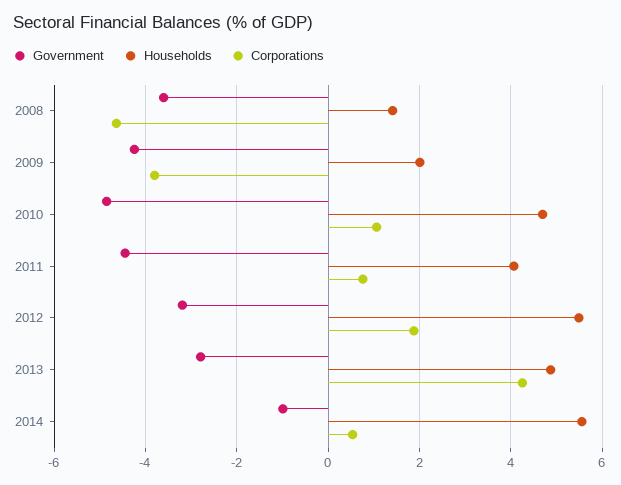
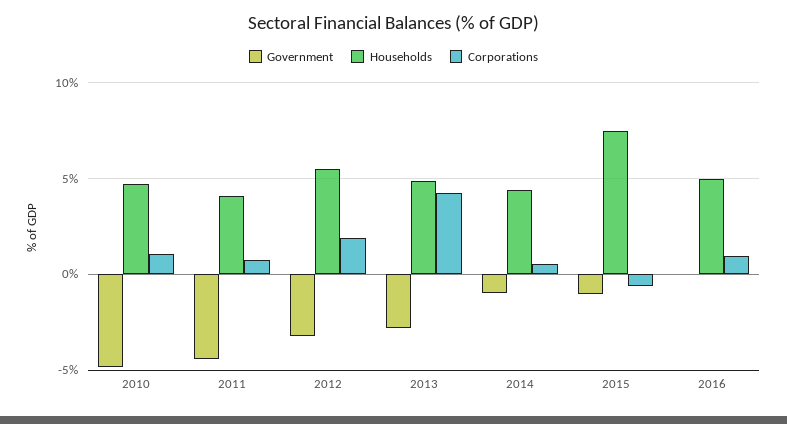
Government, 2008: -3.6 -> none
Households, 2008: 1.4 -> none
Corporations, 2008: -4.6 -> none
Government, 2009: -4.2 -> none
Households, 2009: 2 -> none
Corporations, 2009: -3.8 -> none
Households, 2014: 5.6 -> 4.5
Government, 2015: none -> -1
Households, 2015: none -> 7.5
Corporations, 2015: none -> -0.5
Government, 2016: none -> 0
Households, 2016: none -> 5
Corporations, 2016: none -> 1

